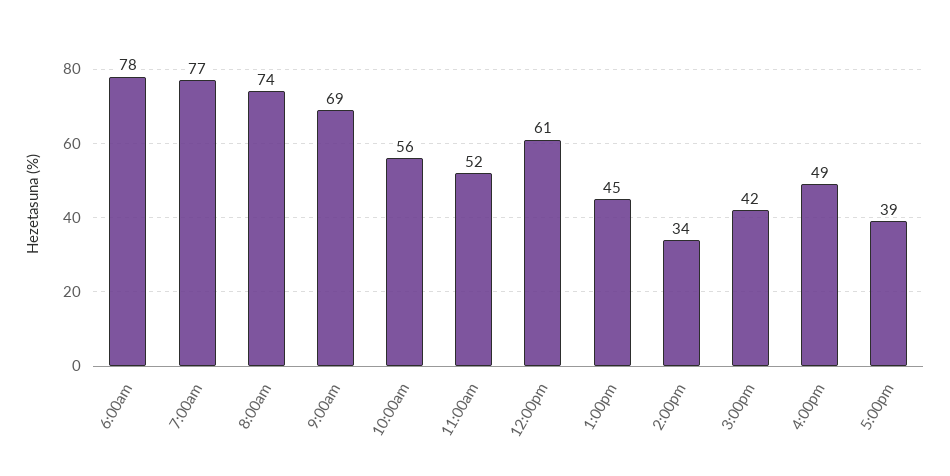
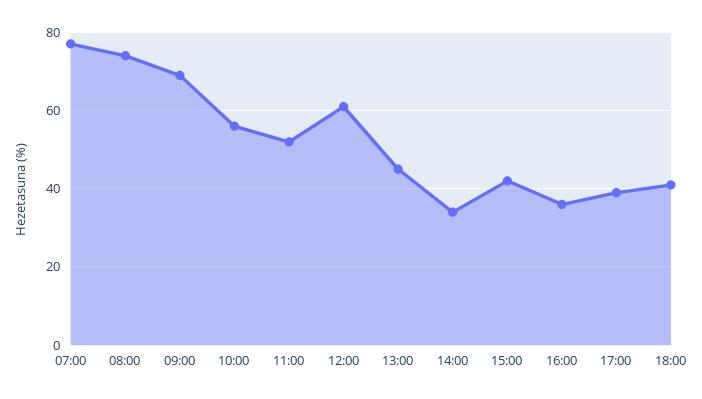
6:00am: 78 -> none
4:00pm: 49 -> 35
18:00: none -> 40

